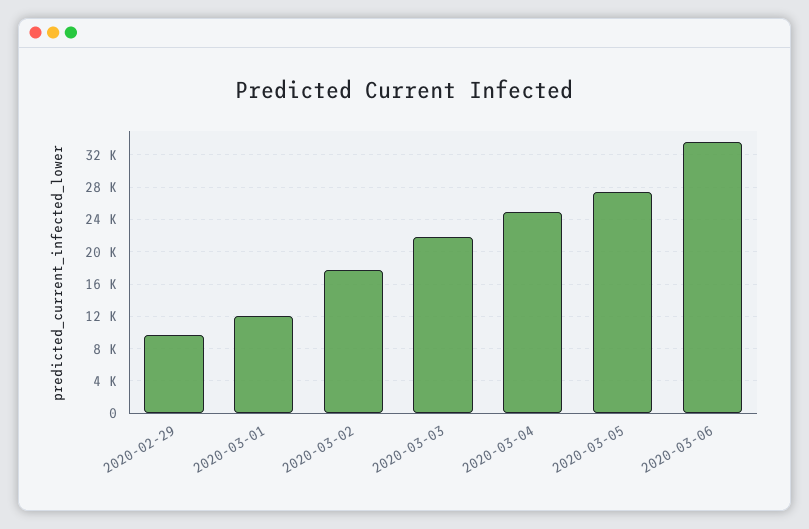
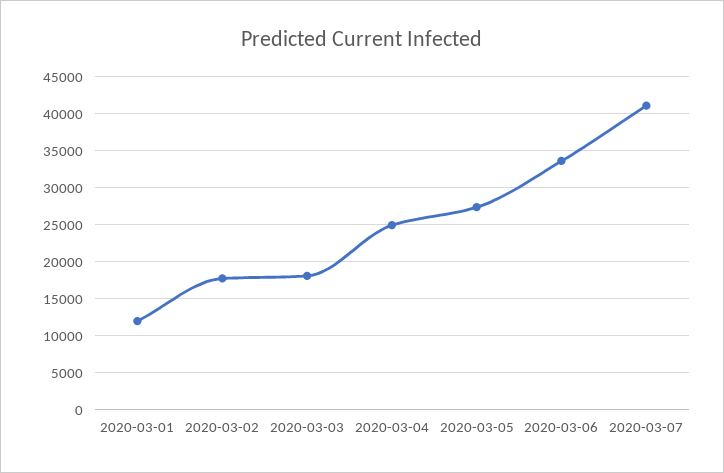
2020-02-29: 10000 -> none
2020-03-03: 22000 -> 18000
2020-03-07: none -> 41000

